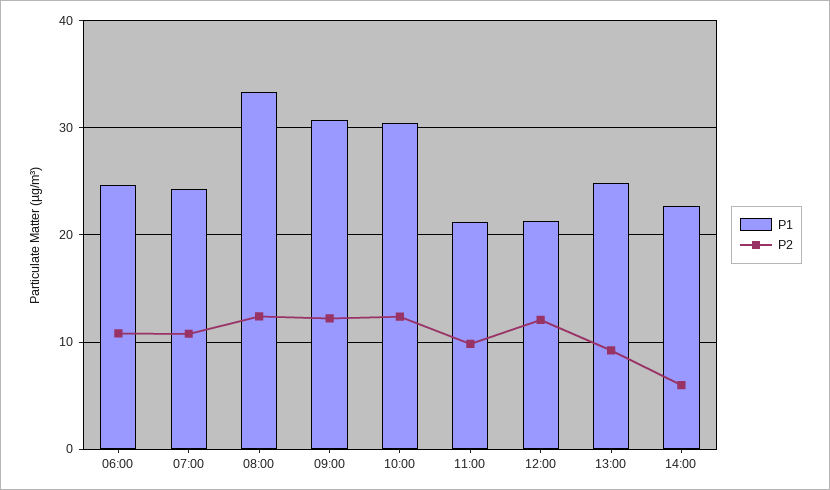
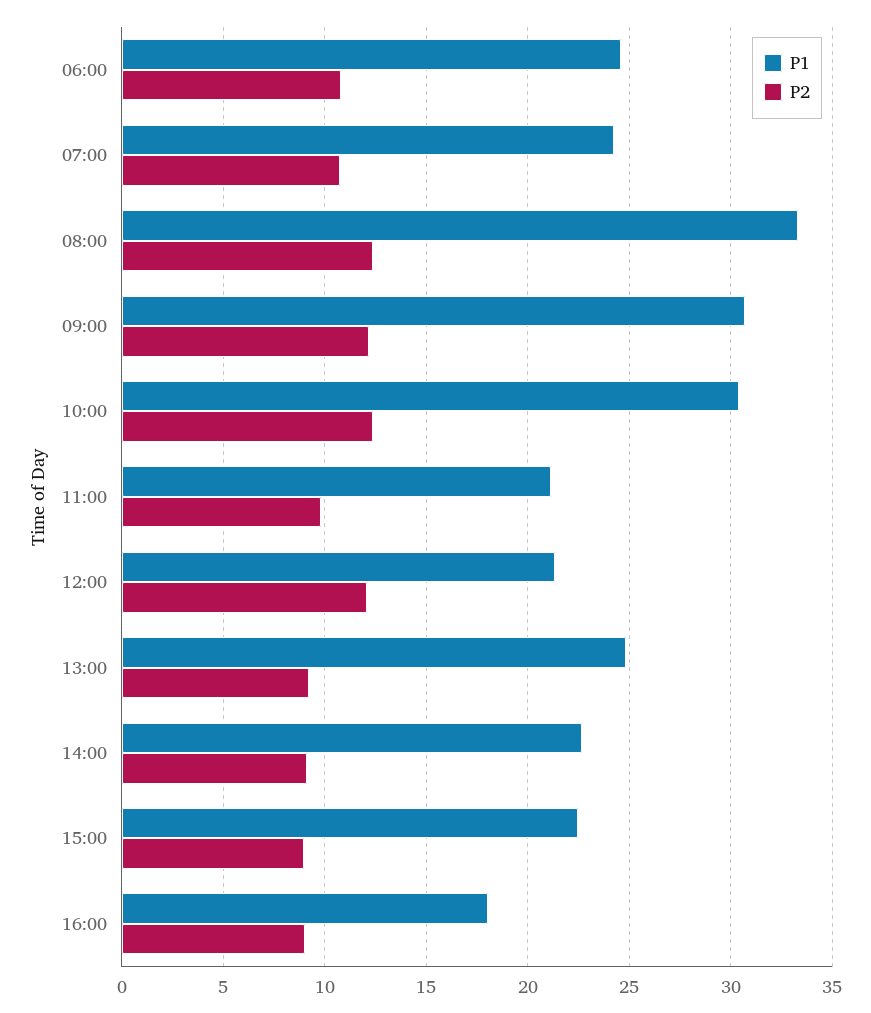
P2, 14:00: 6 -> 9
P1, 15:00: none -> 22.5
P2, 15:00: none -> 9
P1, 16:00: none -> 18
P2, 16:00: none -> 9

